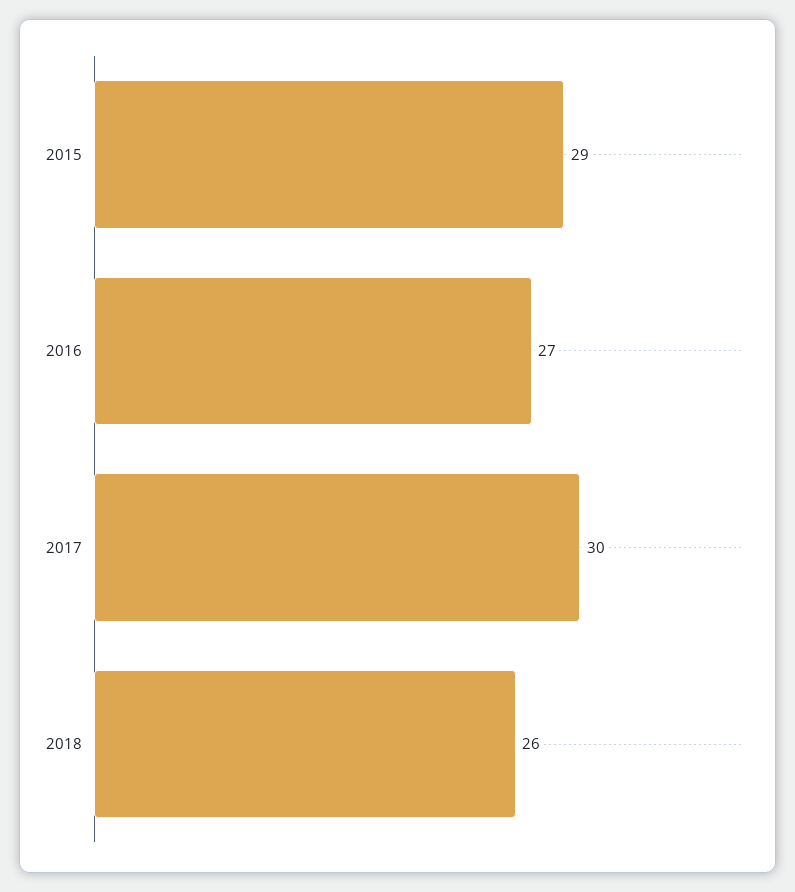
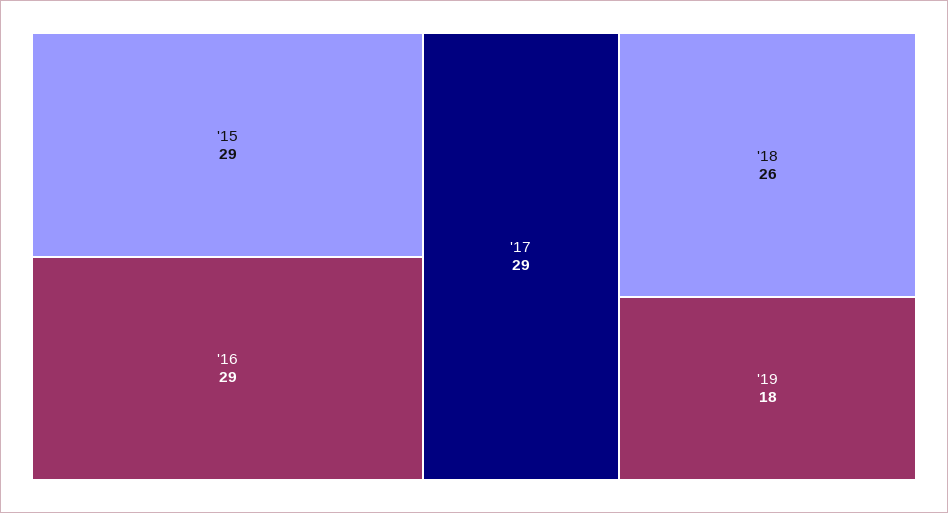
2016: 27 -> 29
2017: 30 -> 29
'19: none -> 18

